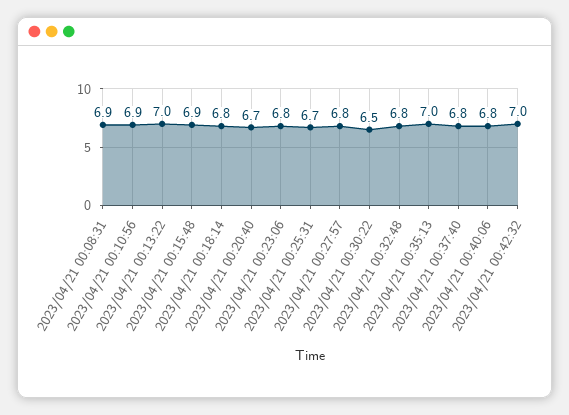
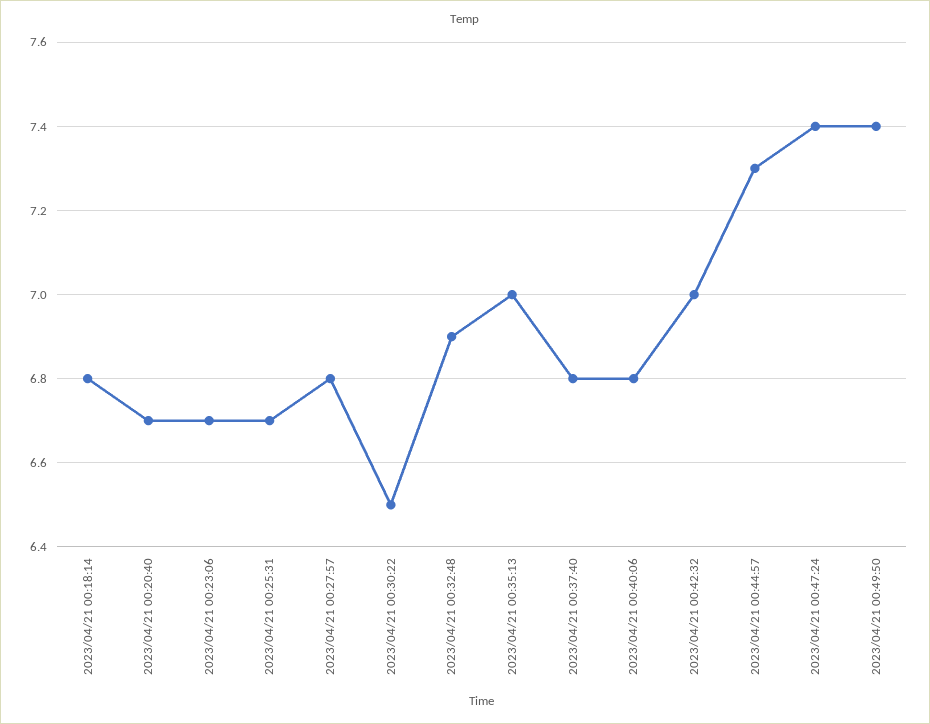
2023/04/21 00:08:31: 6.9 -> none
2023/04/21 00:10:56: 6.9 -> none
2023/04/21 00:13:22: 7 -> none
2023/04/21 00:15:48: 6.9 -> none
2023/04/21 00:23:06: 6.8 -> 6.7
2023/04/21 00:32:48: 6.8 -> 6.9
2023/04/21 00:44:57: none -> 7.3
2023/04/21 00:47:24: none -> 7.4
2023/04/21 00:49:50: none -> 7.4

